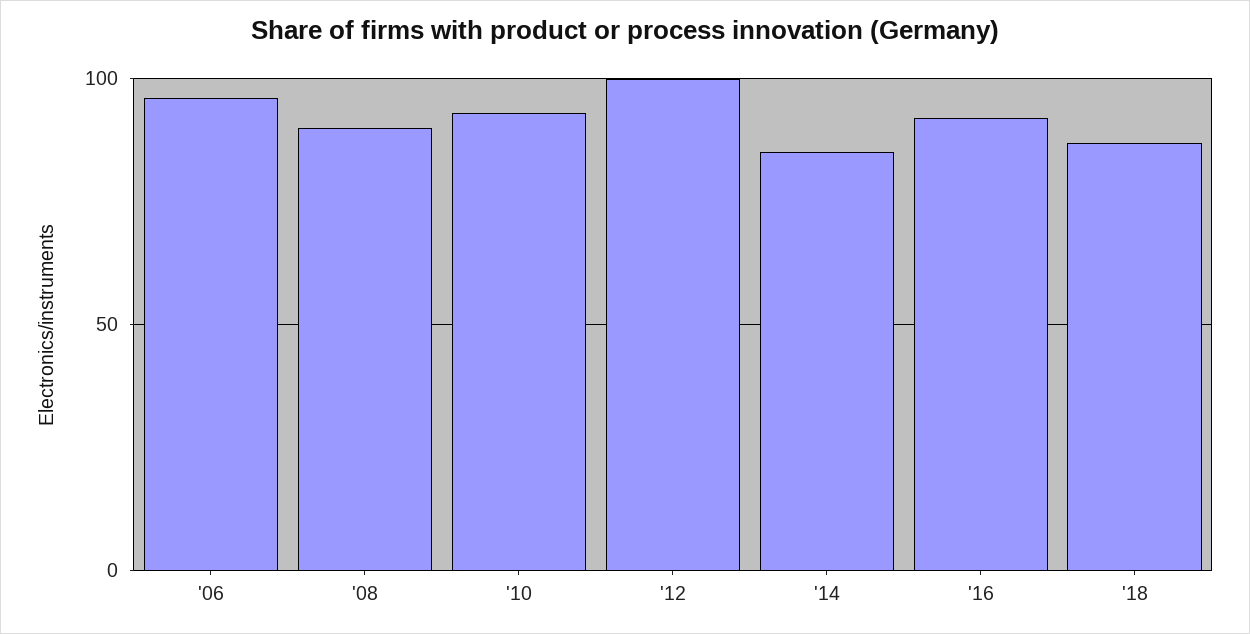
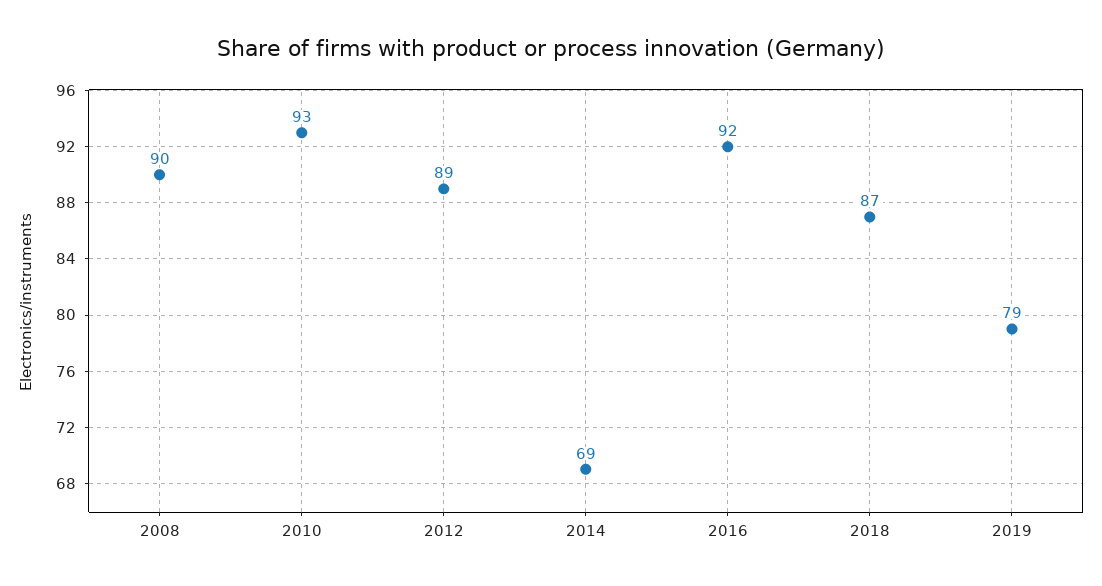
'06: 95 -> none
'12: 100 -> 89
'14: 85 -> 69
2019: none -> 79

